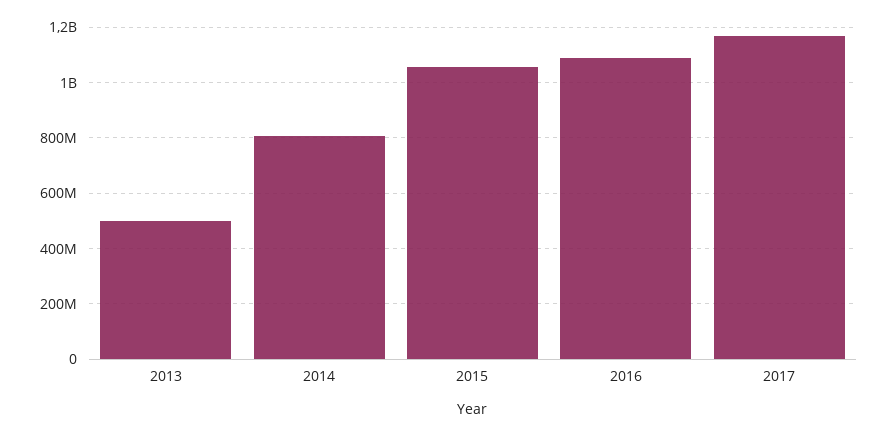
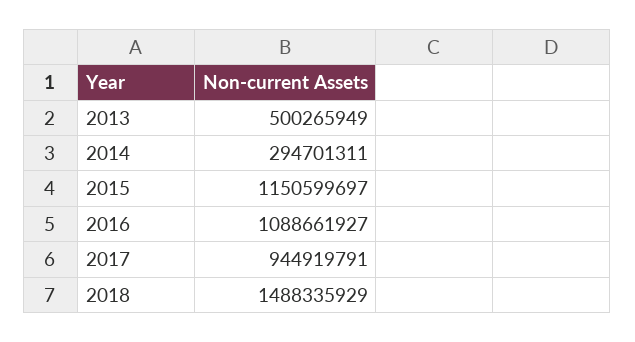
2014: 800000000 -> 294701311
2015: 1050000000 -> 1150599697
2017: 1175000000 -> 944919791
2018: none -> 1488335929

